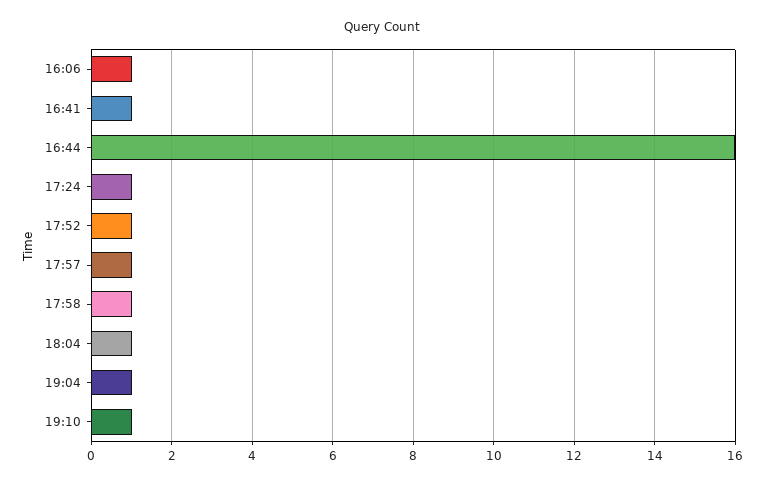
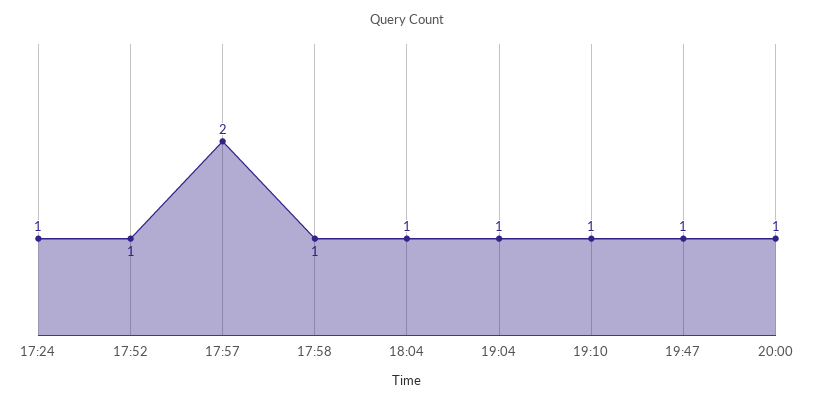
16:06: 1 -> none
16:41: 1 -> none
16:44: 16 -> none
17:57: 1 -> 2
19:47: none -> 1
20:00: none -> 1

